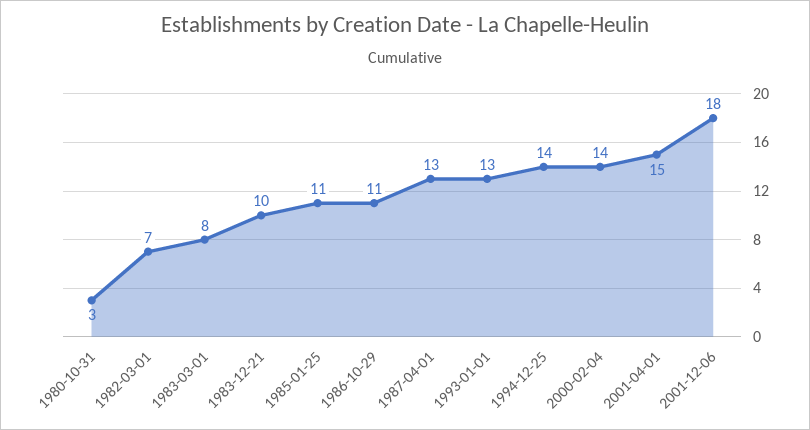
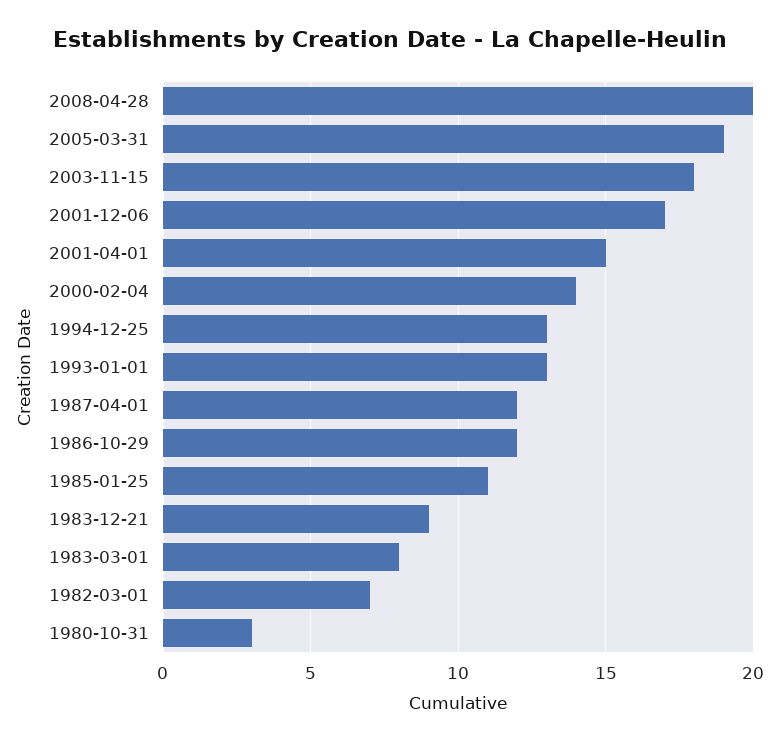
1983-12-21: 10 -> 9
1986-10-29: 11 -> 12
1987-04-01: 13 -> 12
1994-12-25: 14 -> 13
2001-12-06: 18 -> 17
2008-04-28: none -> 20
2005-03-31: none -> 19
2003-11-15: none -> 18

